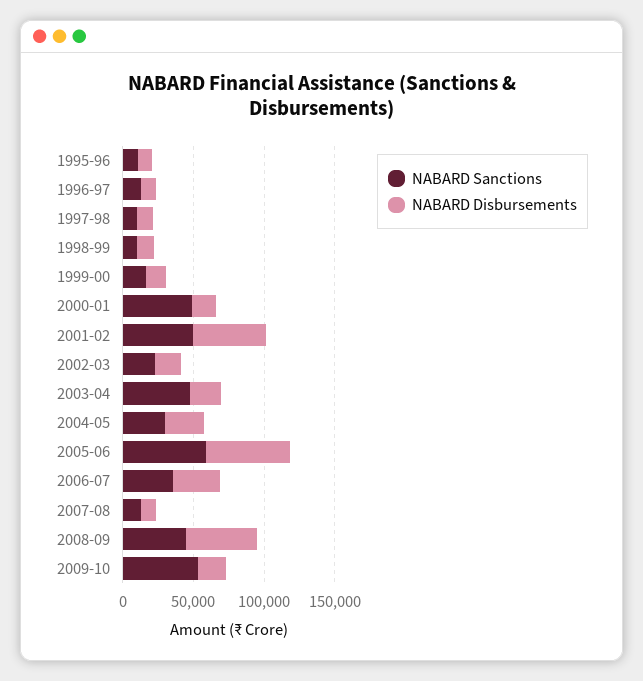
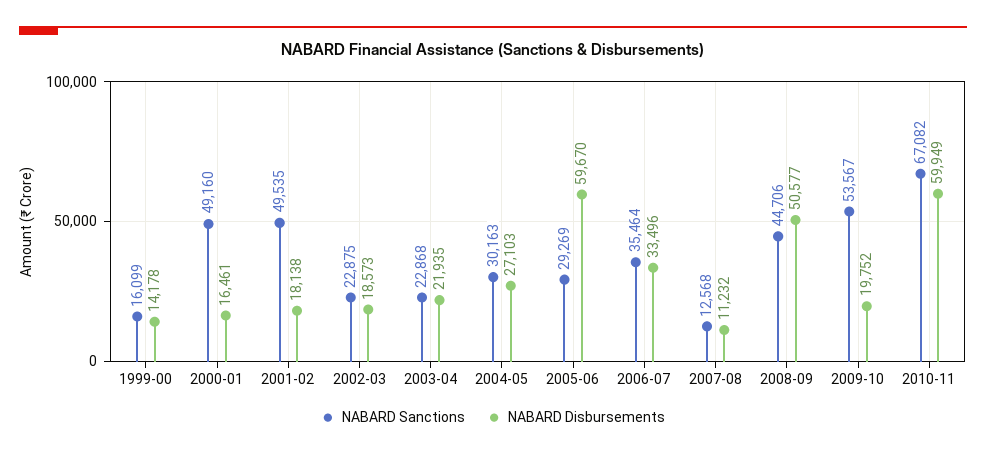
NABARD Sanctions, 1995-96: 10000 -> none
NABARD Disbursements, 1995-96: 10000 -> none
NABARD Sanctions, 1996-97: 10000 -> none
NABARD Disbursements, 1996-97: 10000 -> none
NABARD Sanctions, 1997-98: 10000 -> none
NABARD Disbursements, 1997-98: 10000 -> none
NABARD Sanctions, 1998-99: 10000 -> none
NABARD Disbursements, 1998-99: 10000 -> none
NABARD Disbursements, 2001-02: 50000 -> 18138
NABARD Sanctions, 2003-04: 50000 -> 22868
NABARD Sanctions, 2005-06: 60000 -> 29269
NABARD Sanctions, 2010-11: none -> 67082
NABARD Disbursements, 2010-11: none -> 59949

